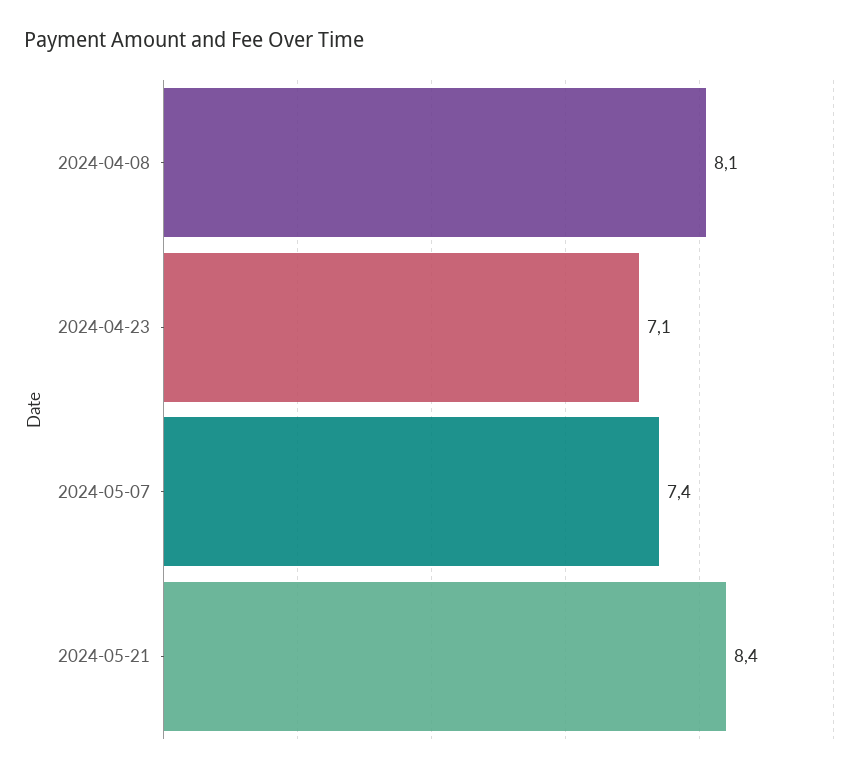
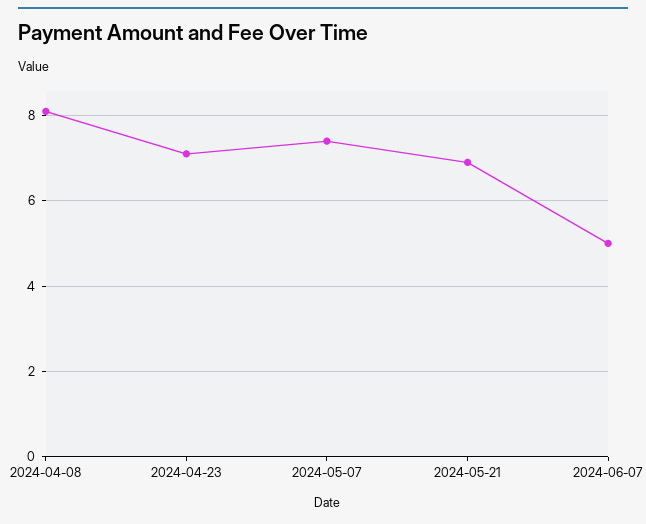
2024-05-21: 8.4 -> 7
2024-06-07: none -> 5

